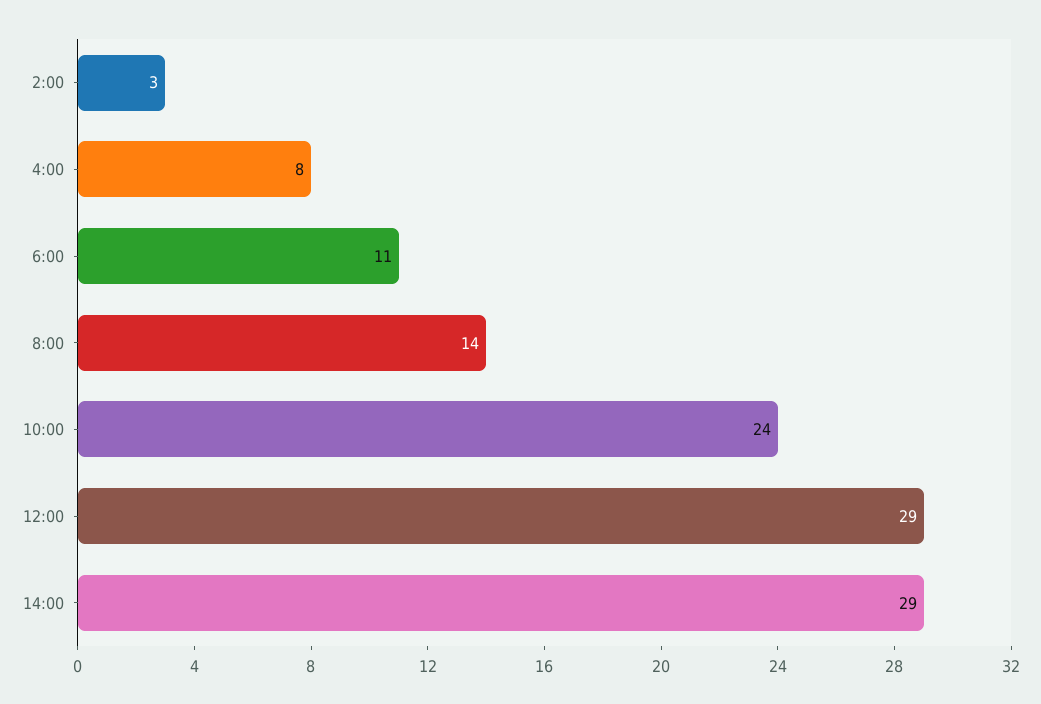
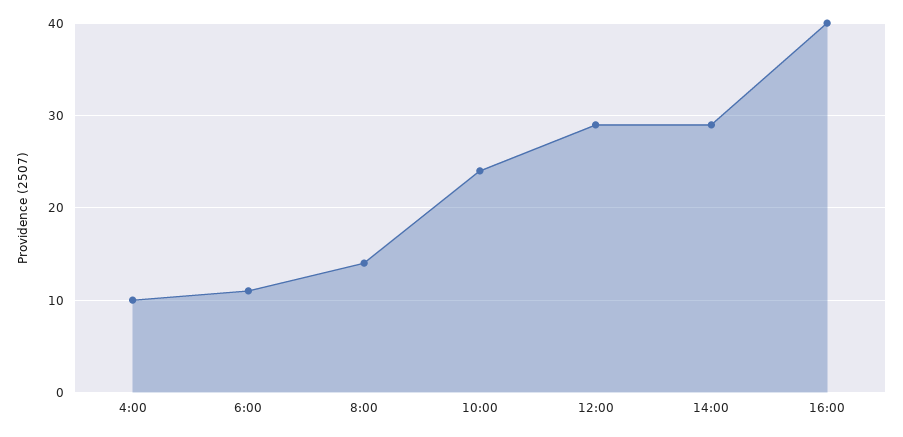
2:00: 3 -> none
4:00: 8 -> 10
16:00: none -> 40

